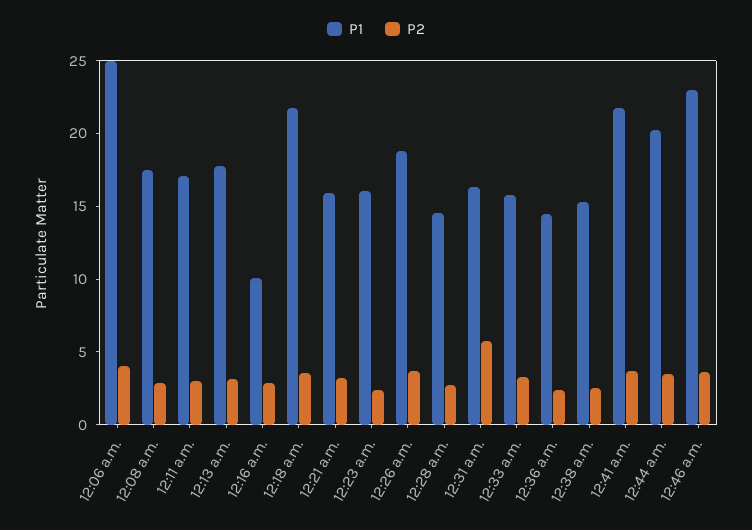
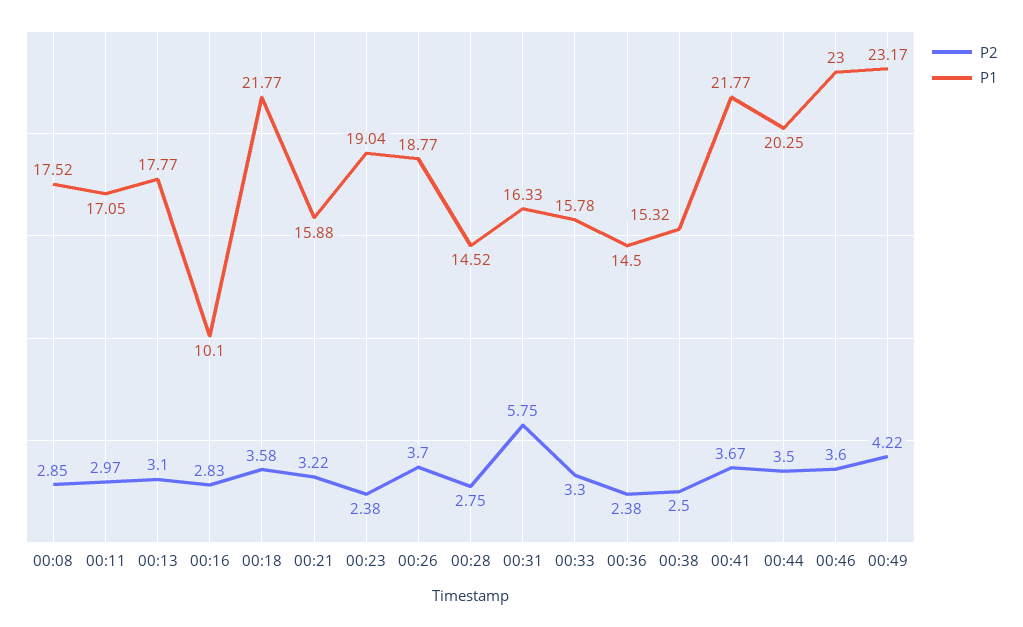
P1, 12:06 a.m.: 25 -> none
P2, 12:06 a.m.: 4 -> none
P1, 12:23 a.m.: 16 -> 19.04
P2, 00:49: none -> 4.22
P1, 00:49: none -> 23.17

